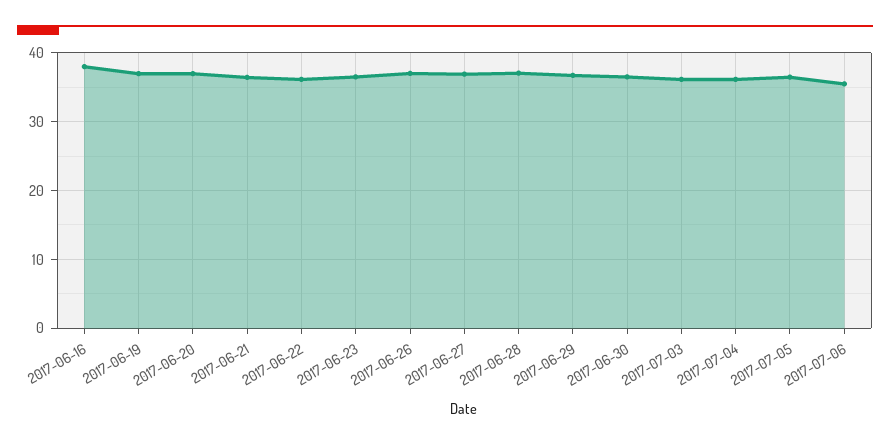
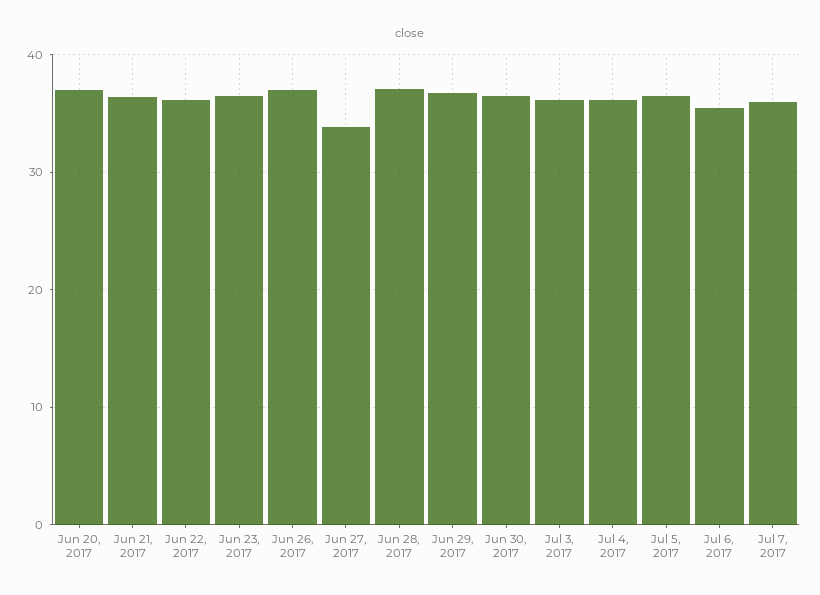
2017-06-16: 38 -> none
2017-06-19: 37 -> none
2017-06-27: 37 -> 34
Jul 7, 2017: none -> 36

